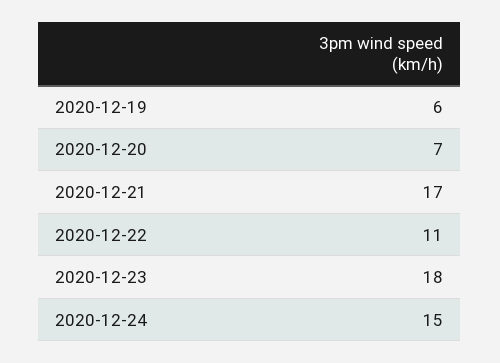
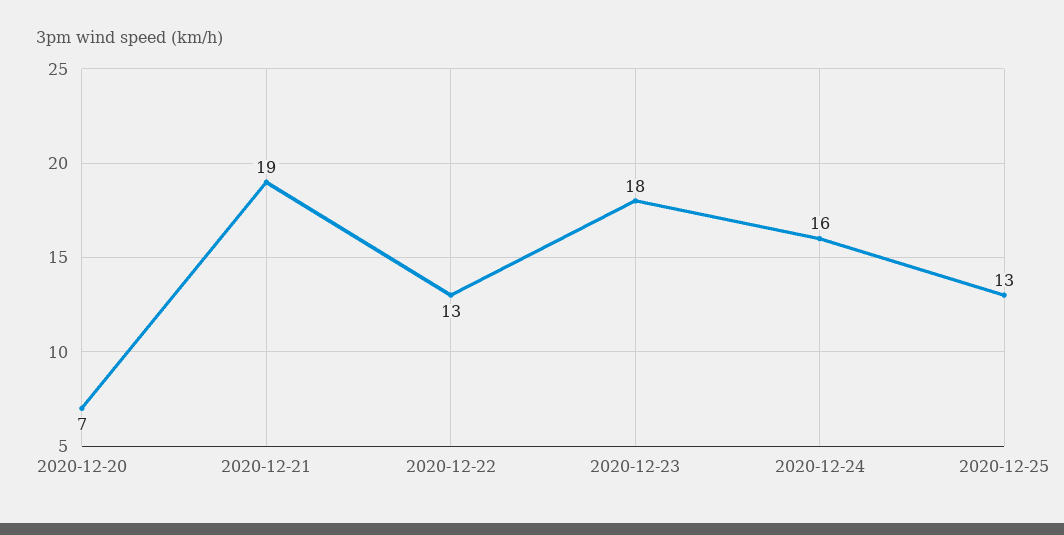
2020-12-19: 6 -> none
2020-12-21: 17 -> 19
2020-12-22: 11 -> 13
2020-12-24: 15 -> 16
2020-12-25: none -> 13

